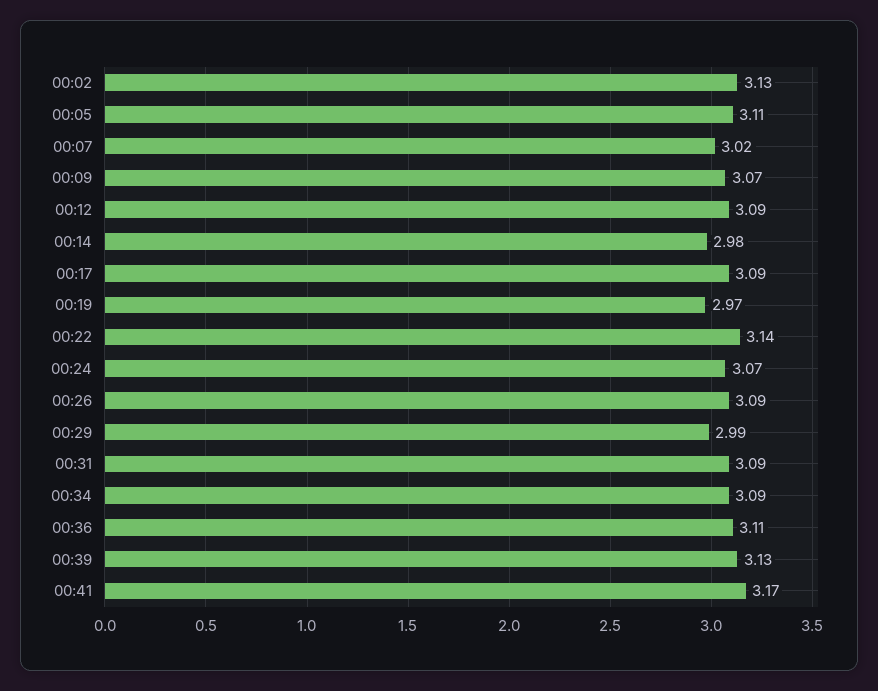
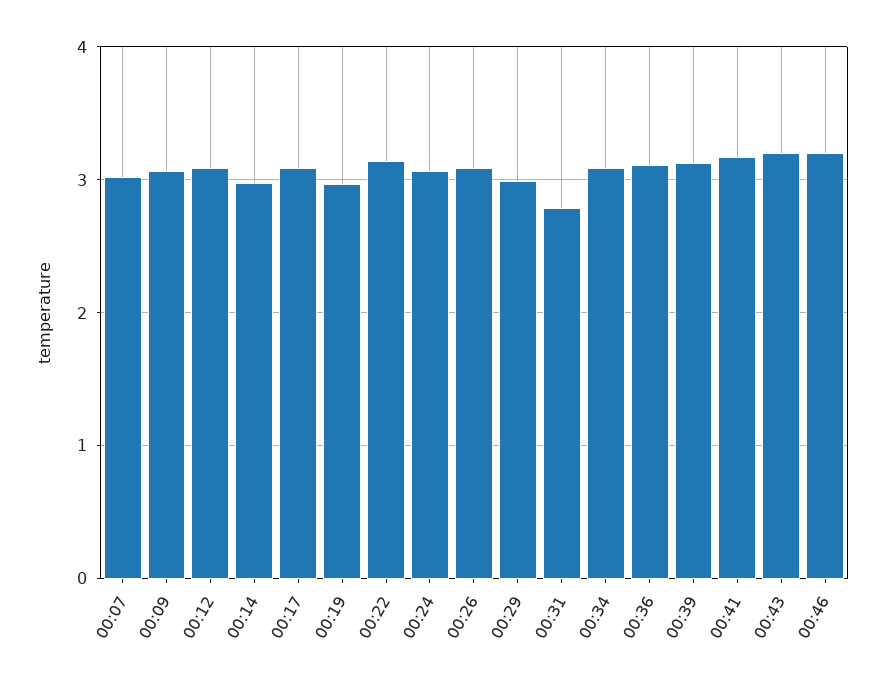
00:02: 3.13 -> none
00:05: 3.11 -> none
00:31: 3.09 -> 2.8
00:43: none -> 3.2
00:46: none -> 3.2

